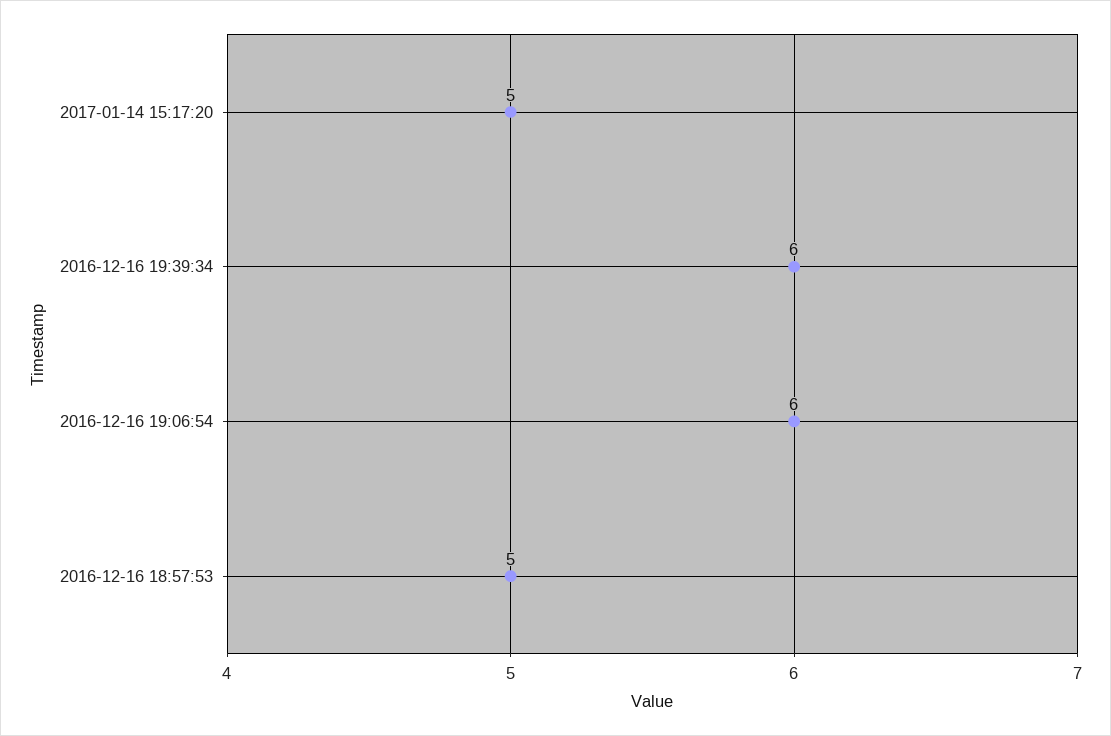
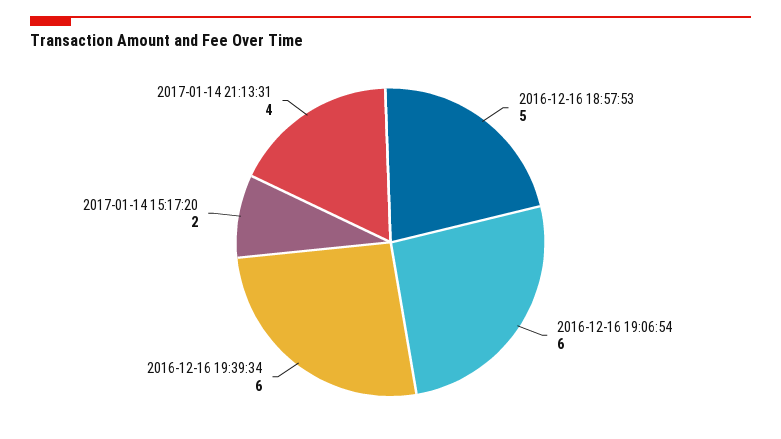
2017-01-14 15:17:20: 5 -> 2
2017-01-14 21:13:31: none -> 4

